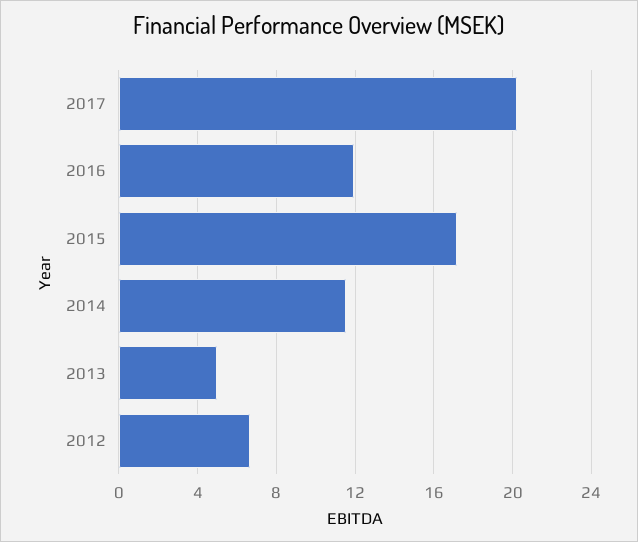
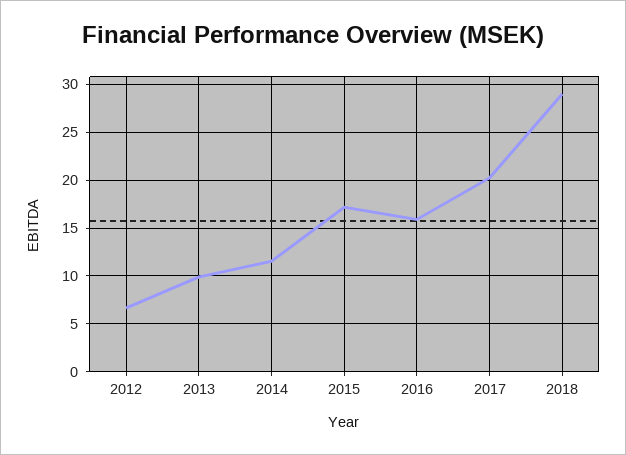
2016: 12 -> 16
2013: 5 -> 10
2018: none -> 29

